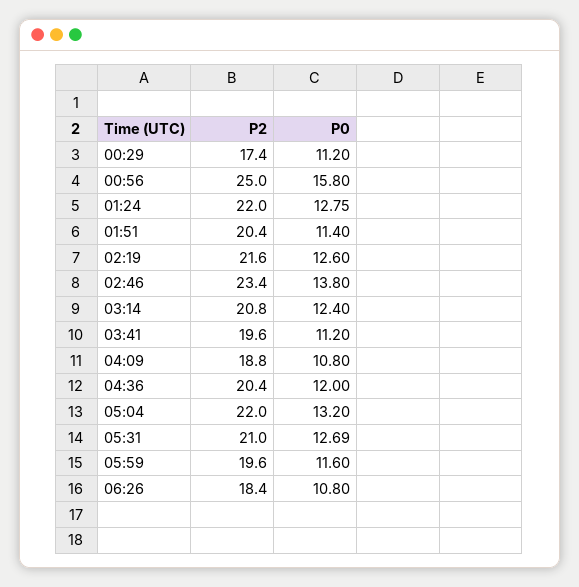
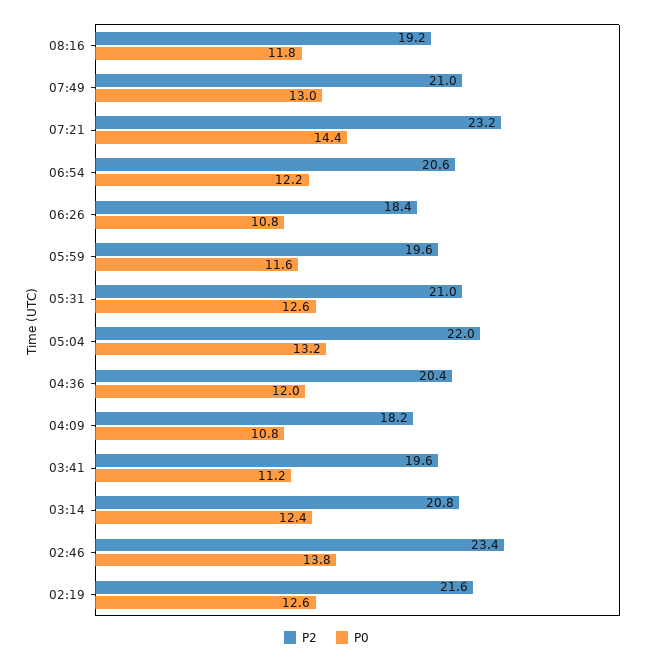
P2, 00:29: 17.4 -> none
P0, 00:29: 11.2 -> none
P2, 00:56: 25 -> none
P0, 00:56: 15.8 -> none
P2, 01:24: 22 -> none
P0, 01:24: 12.75 -> none
P2, 01:51: 20.4 -> none
P0, 01:51: 11.4 -> none
P2, 04:09: 18.8 -> 18.2
P0, 05:31: 12.69 -> 12.6
P2, 08:16: none -> 19.2
P0, 08:16: none -> 11.8
P2, 07:49: none -> 21
P0, 07:49: none -> 13
P2, 07:21: none -> 23.2
P0, 07:21: none -> 14.4
P2, 06:54: none -> 20.6
P0, 06:54: none -> 12.2

